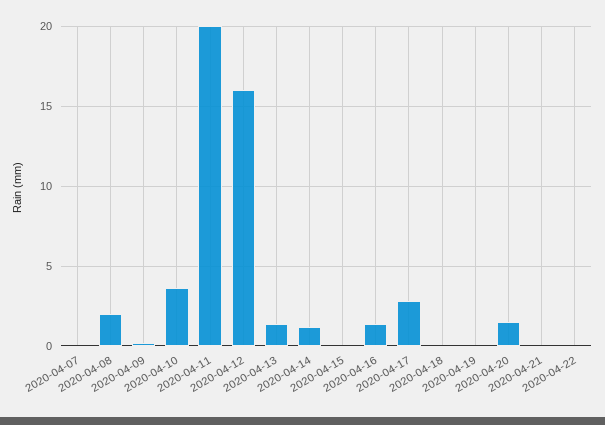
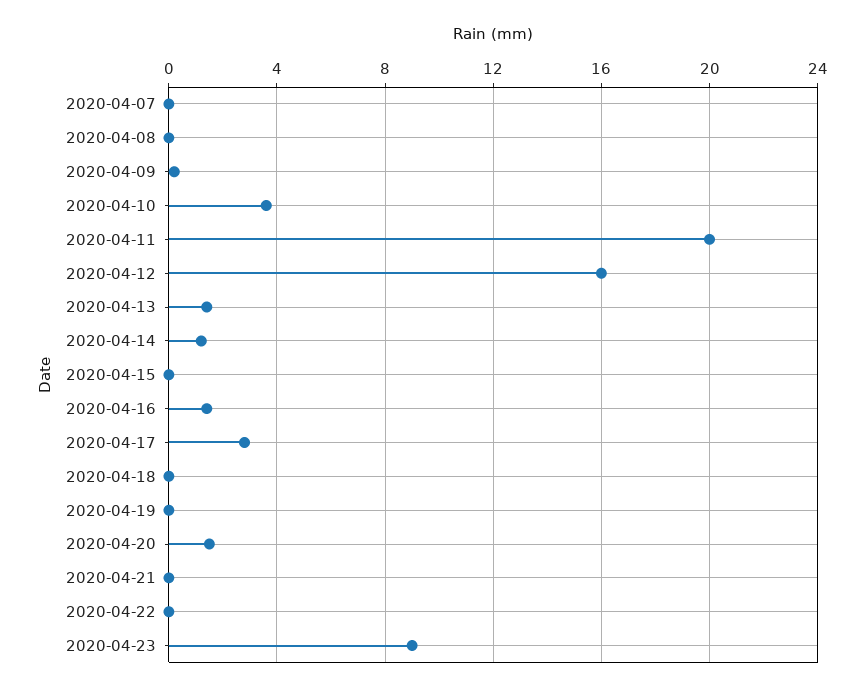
2020-04-08: 2 -> 0
2020-04-23: none -> 9

